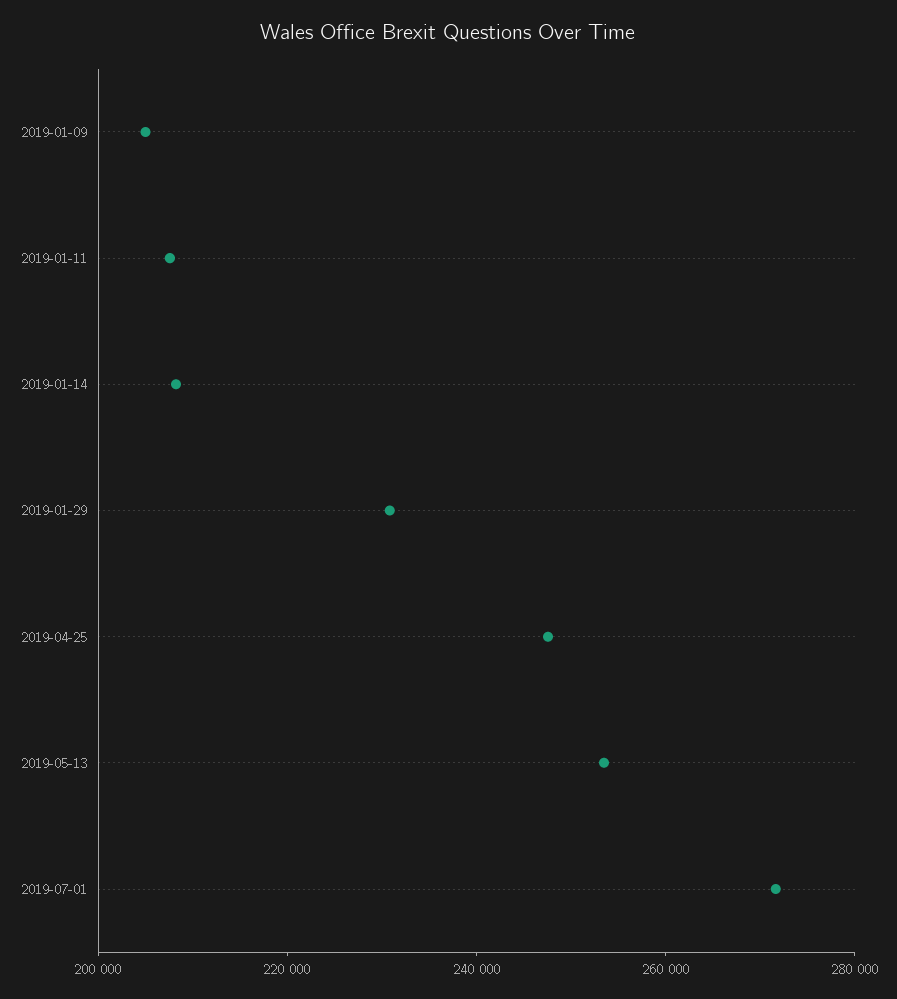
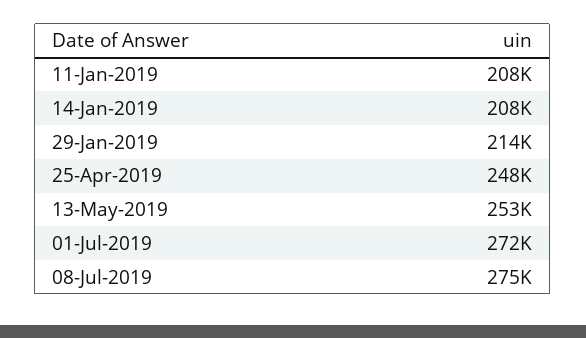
2019-01-09: 205000 -> none
2019-01-29: 230000 -> 214000
08-Jul-2019: none -> 275000

